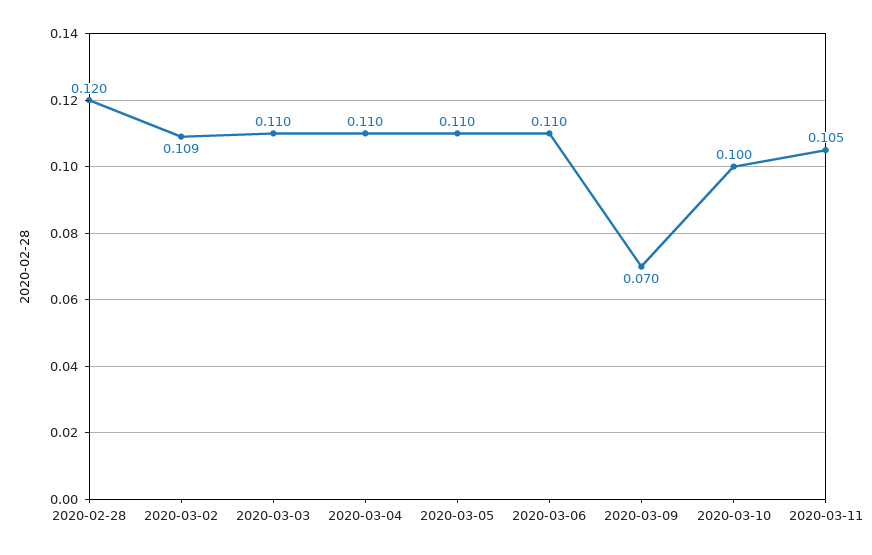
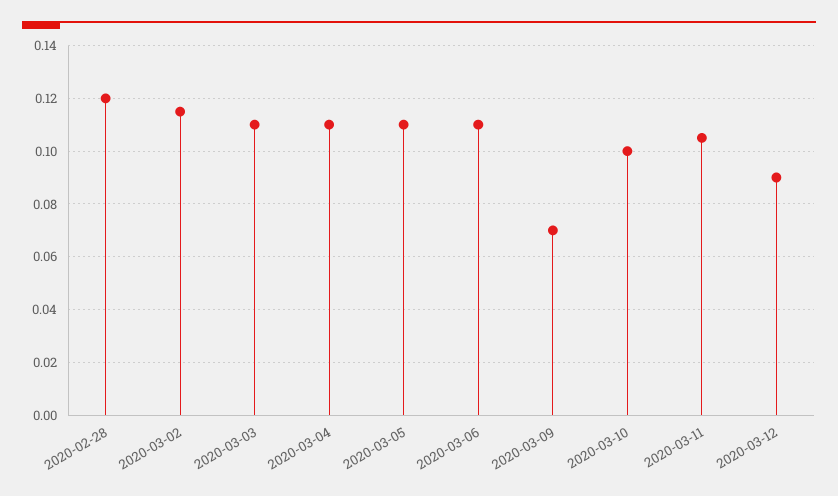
2020-03-02: 0.109 -> 0.115
2020-03-12: none -> 0.09

